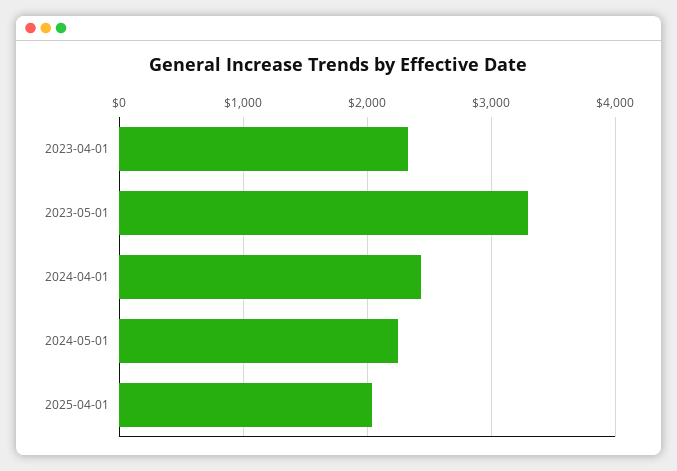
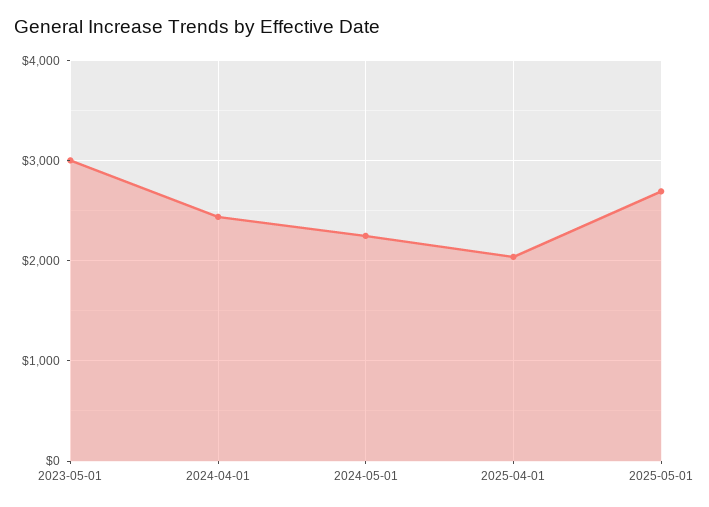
2023-04-01: 2300 -> none
2023-05-01: 3300 -> 3000
2025-05-01: none -> 2700

